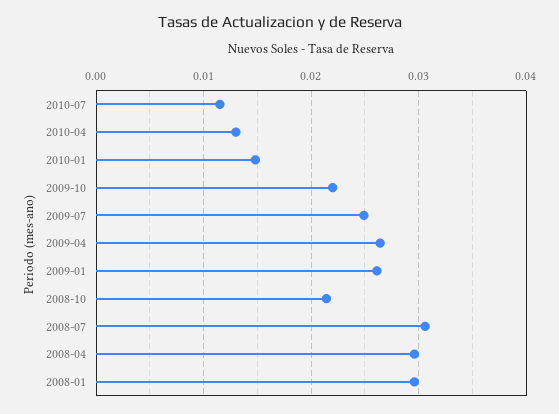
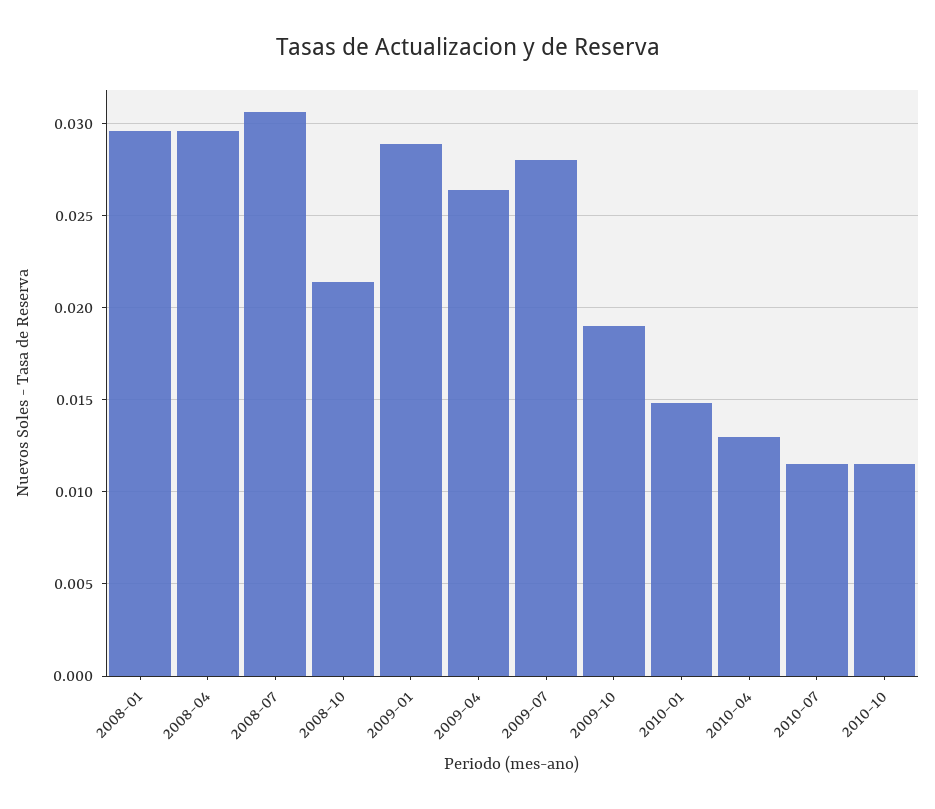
2009-10: 0.022 -> 0.019
2009-07: 0.025 -> 0.028
2009-01: 0.026 -> 0.029
2010-10: none -> 0.0115

